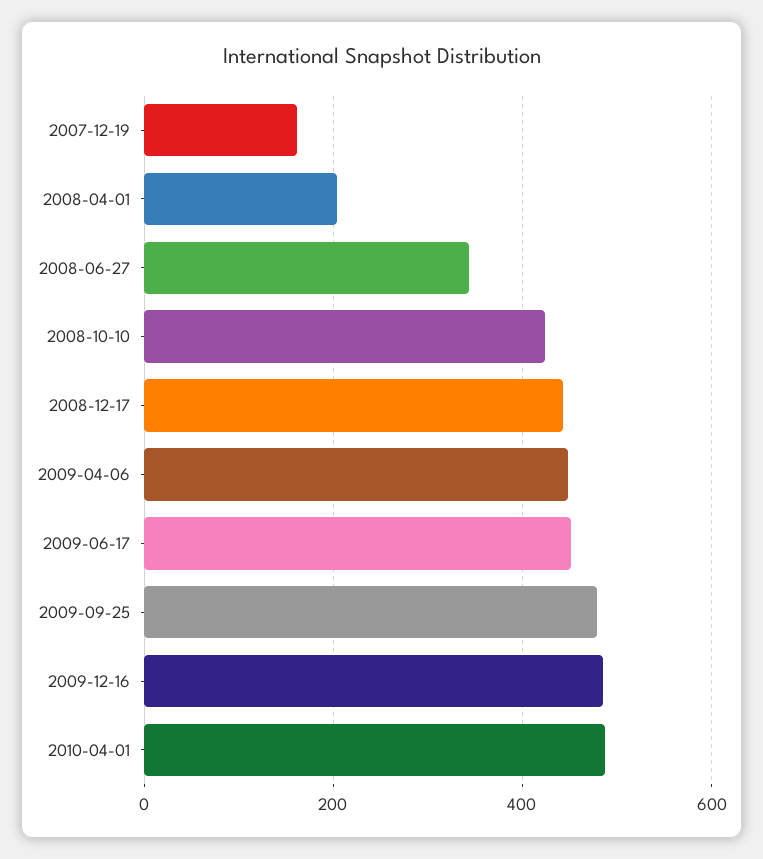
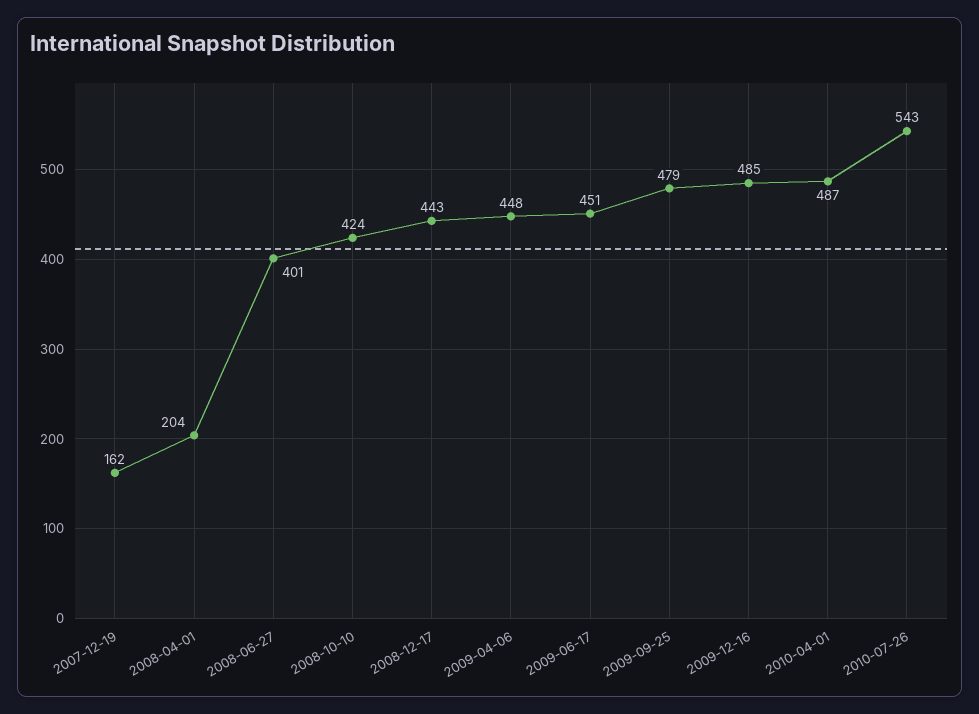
2008-06-27: 340 -> 401
2010-07-26: none -> 543

